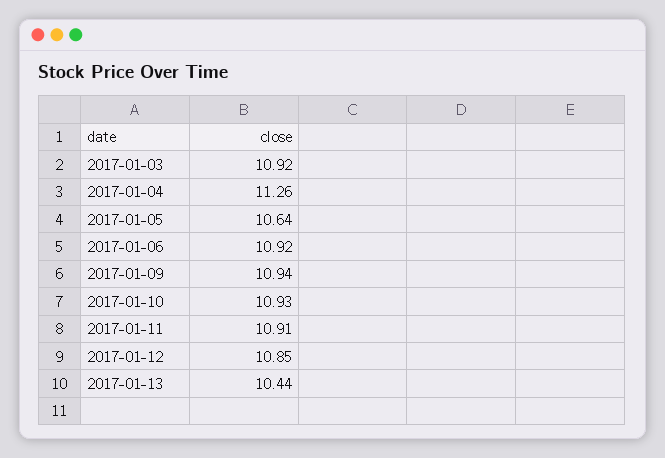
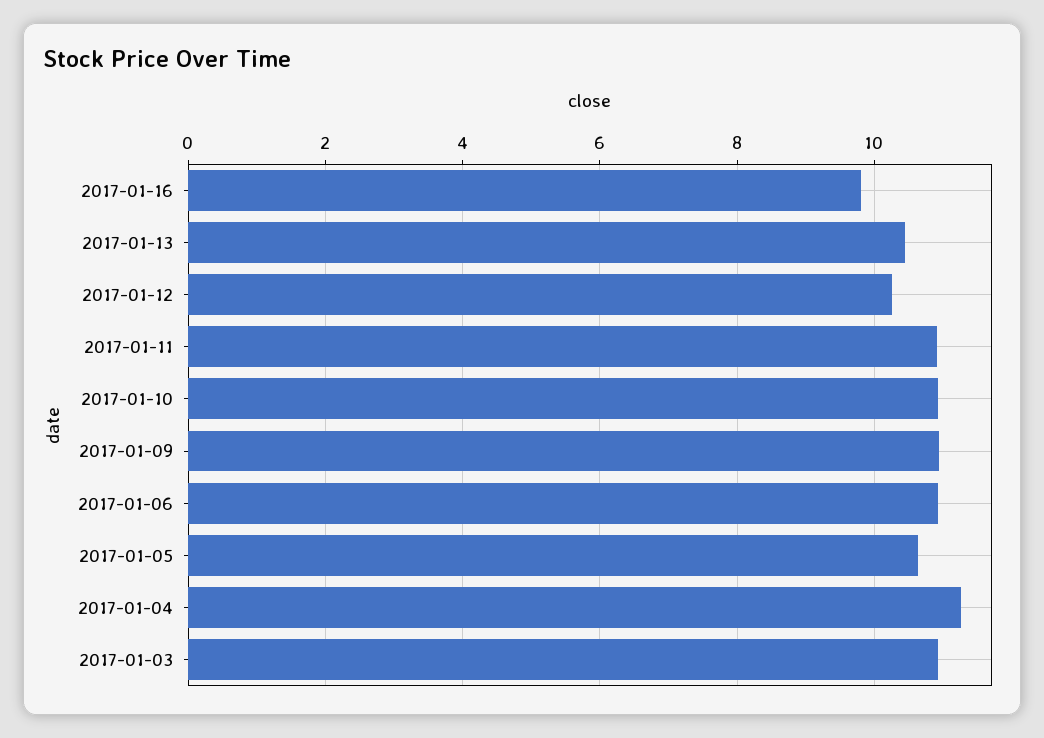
2017-01-12: 10.85 -> 10.2
2017-01-16: none -> 9.8

